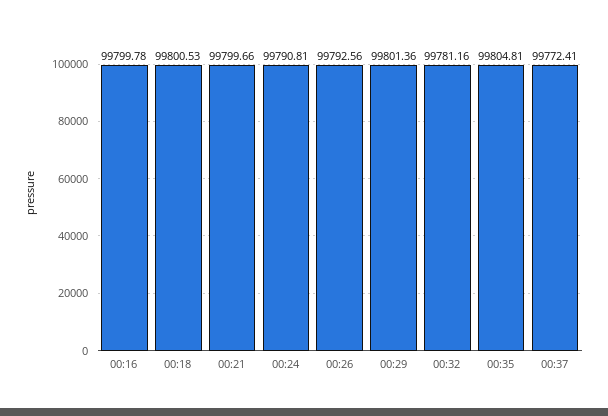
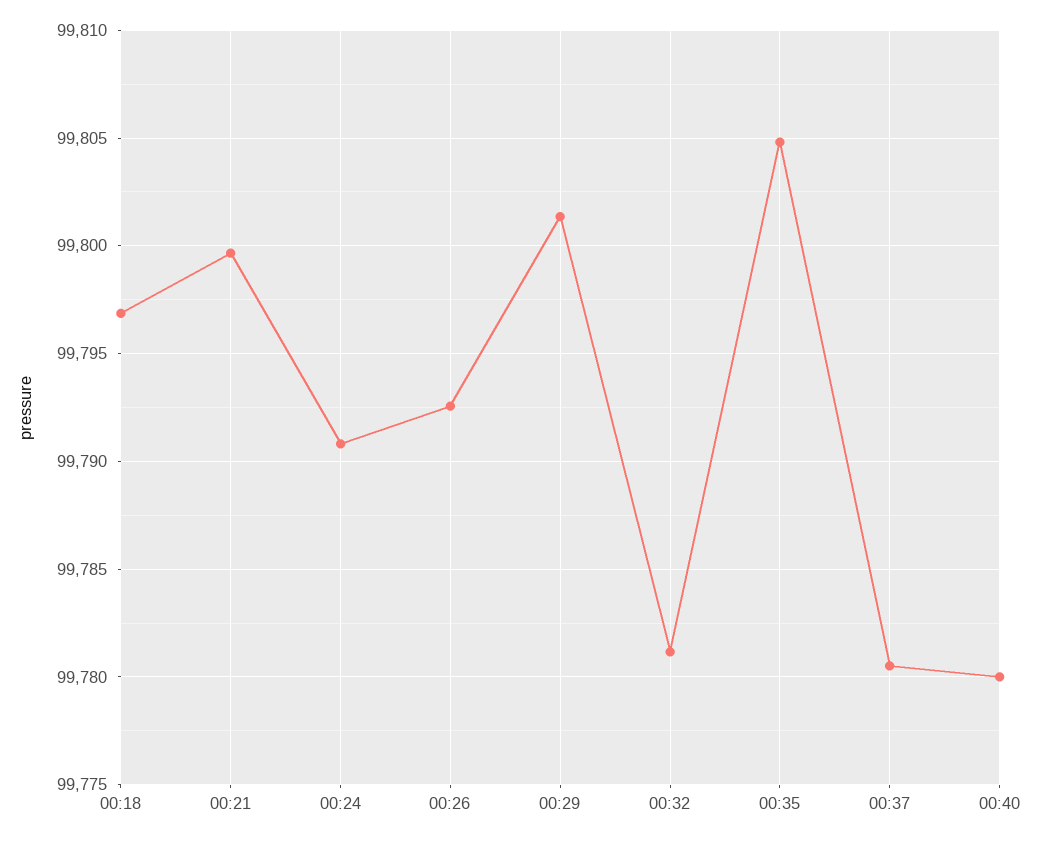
00:16: 99799.78 -> none
00:18: 99800.53 -> 99797
00:37: 99772.41 -> 99780.5
00:40: none -> 99780

